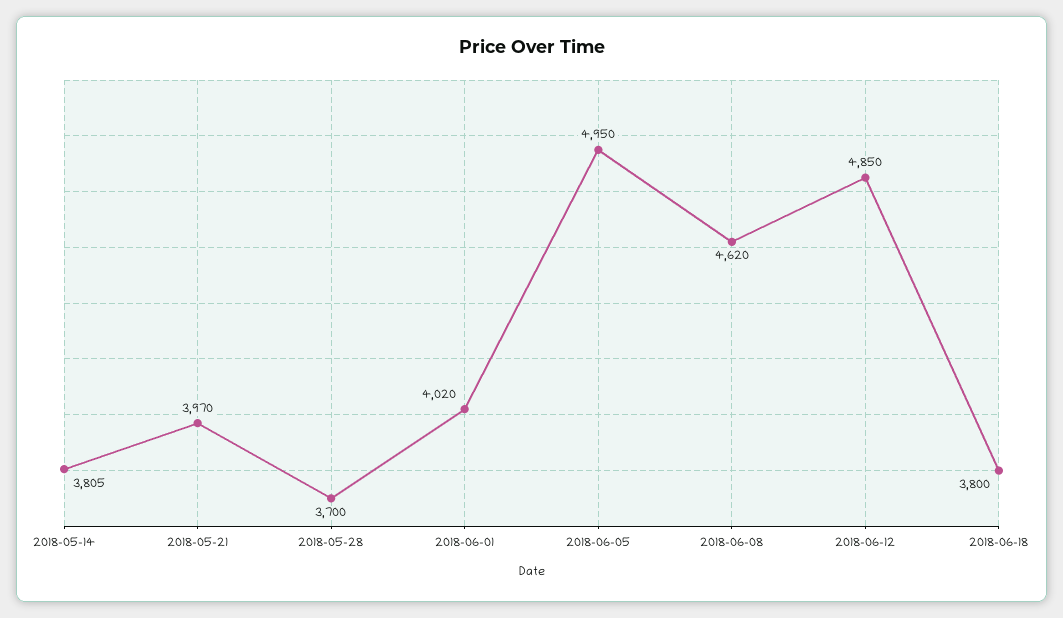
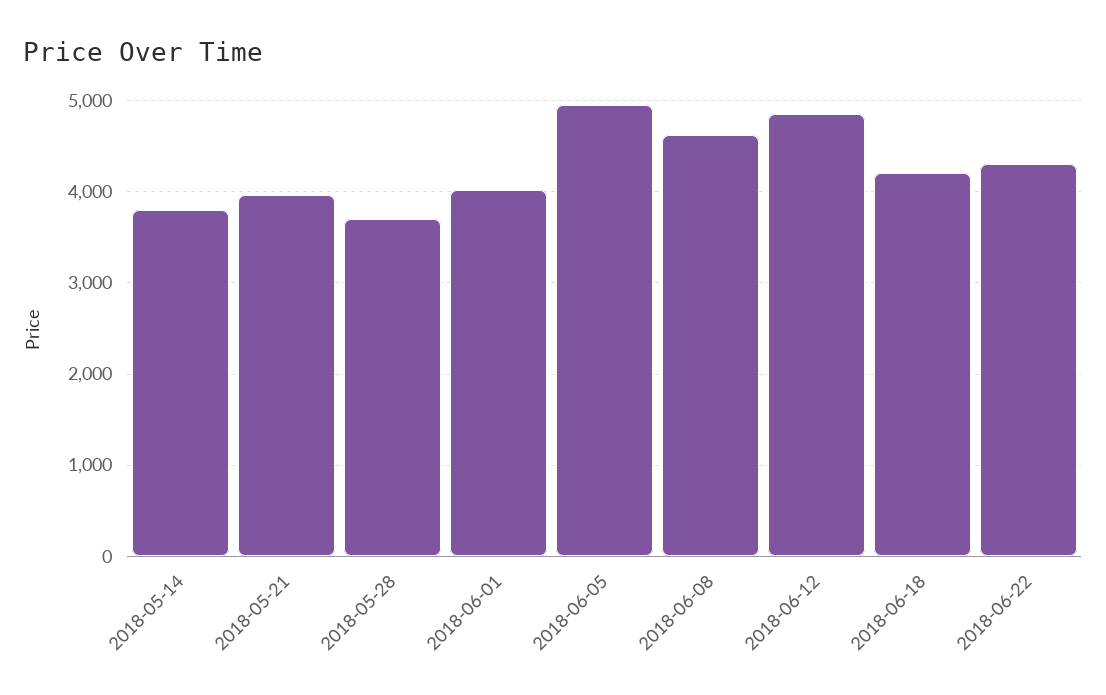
2018-06-18: 3800 -> 4200
2018-06-22: none -> 4300

